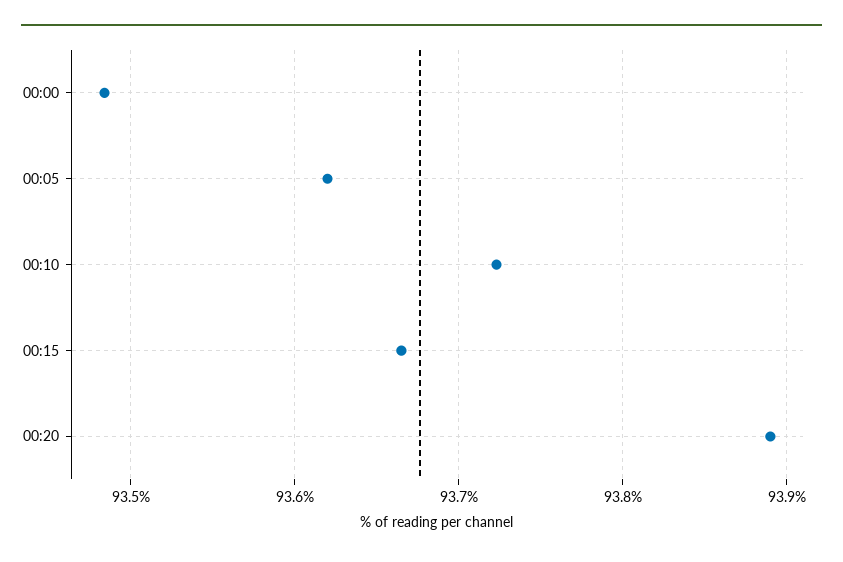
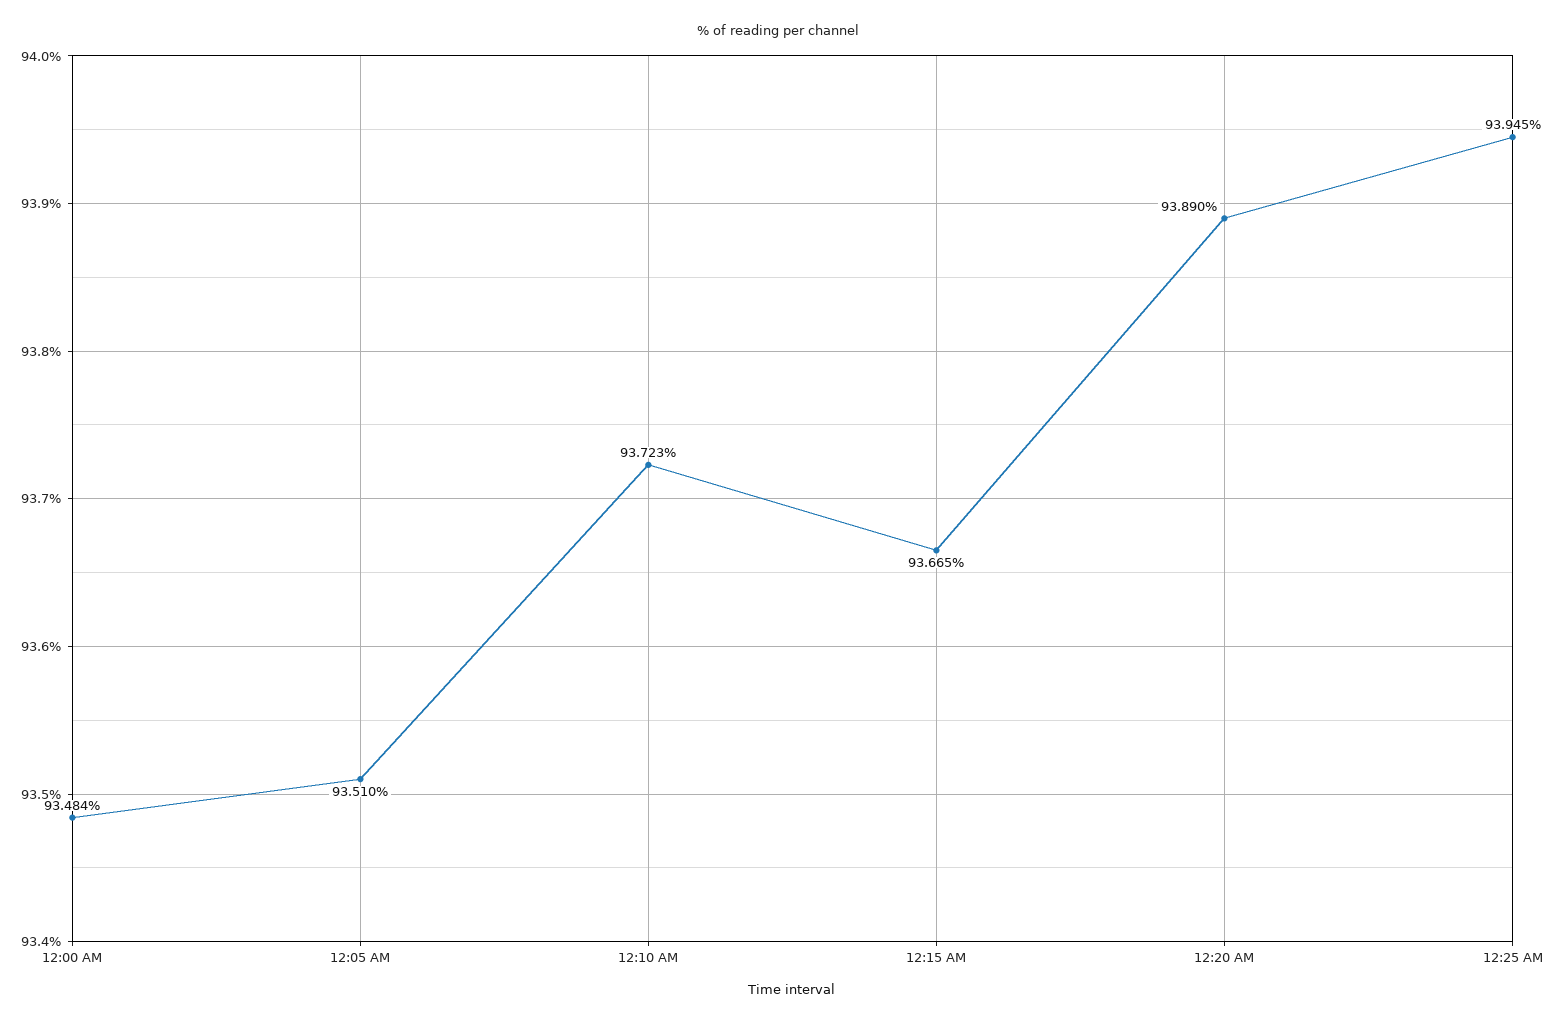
00:05: 93.62 -> 93.51
12:25 AM: none -> 93.945

